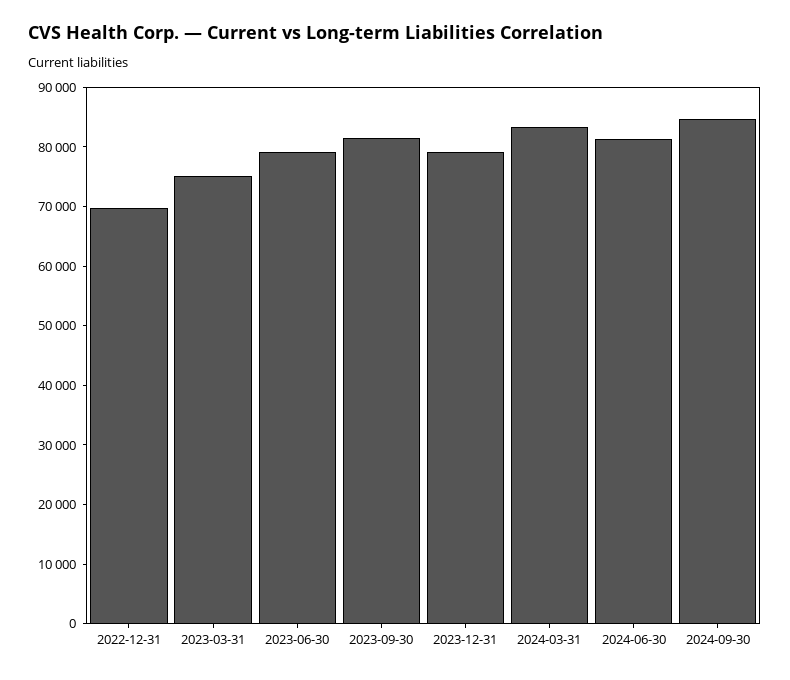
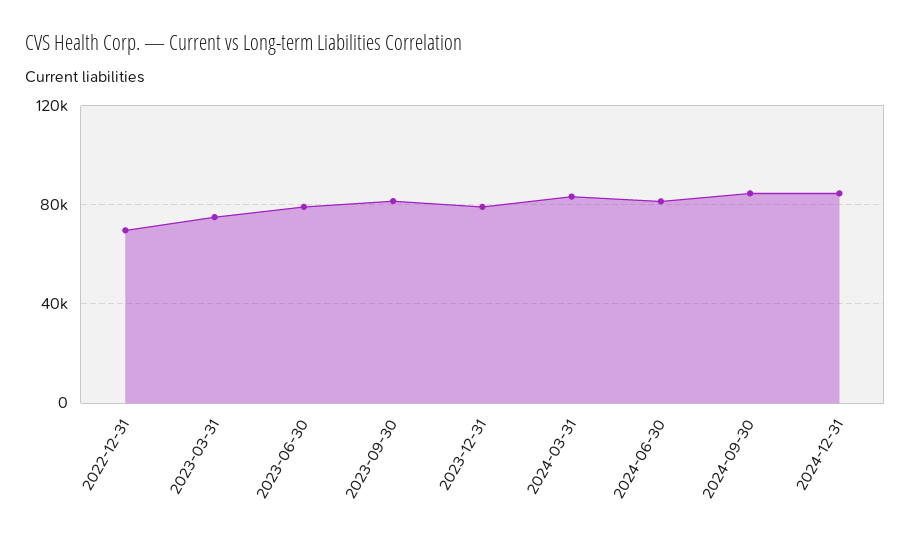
2024-12-31: none -> 85000

